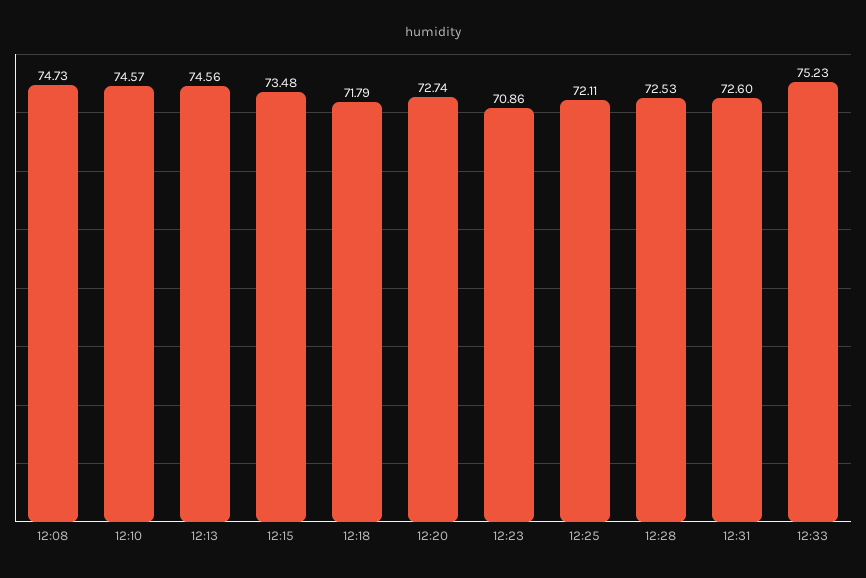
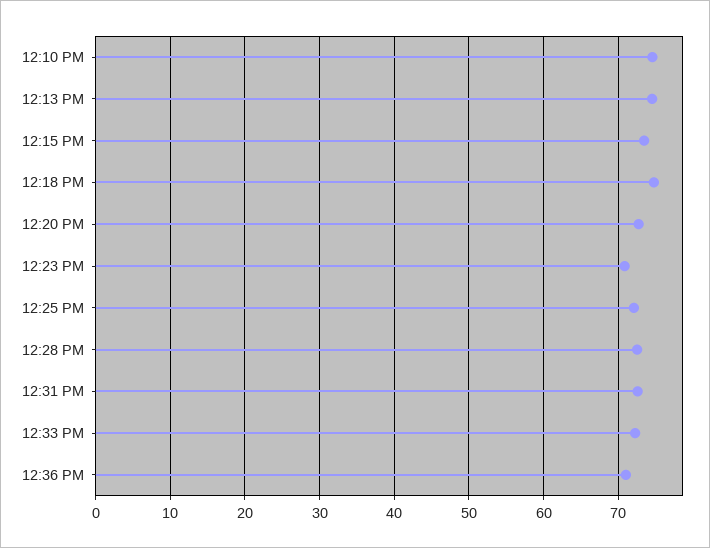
12:08: 74.73 -> none
12:18: 71.79 -> 75
12:33: 75.23 -> 72
12:36 PM: none -> 71

